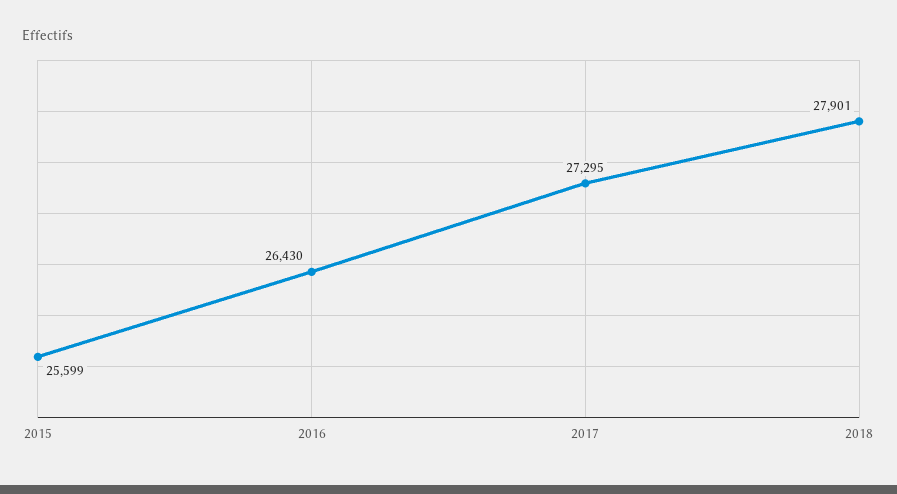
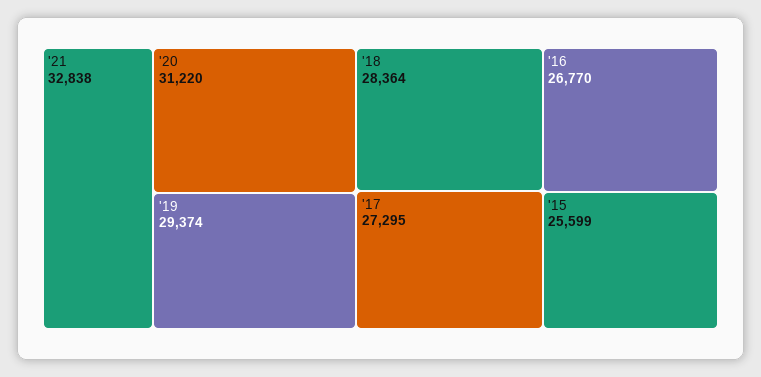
2016: 26430 -> 26770
2018: 27901 -> 28364
'21: none -> 32838
'20: none -> 31220
'19: none -> 29374

